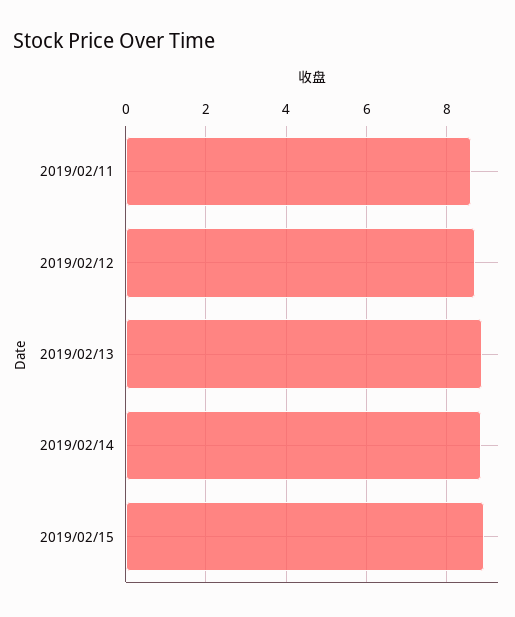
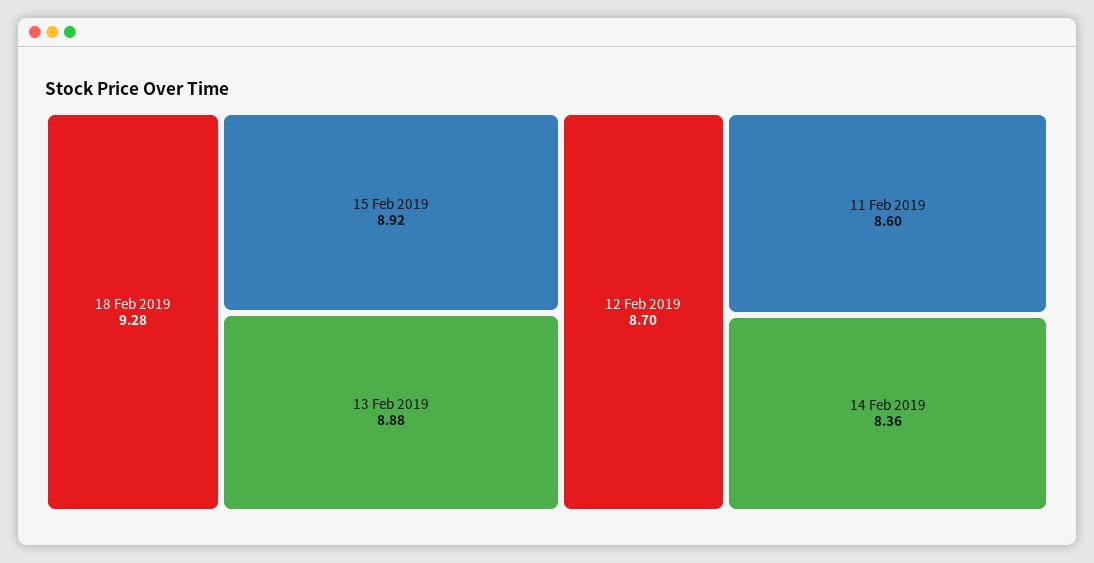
2019/02/14: 8.8 -> 8.36
18 Feb 2019: none -> 9.28

